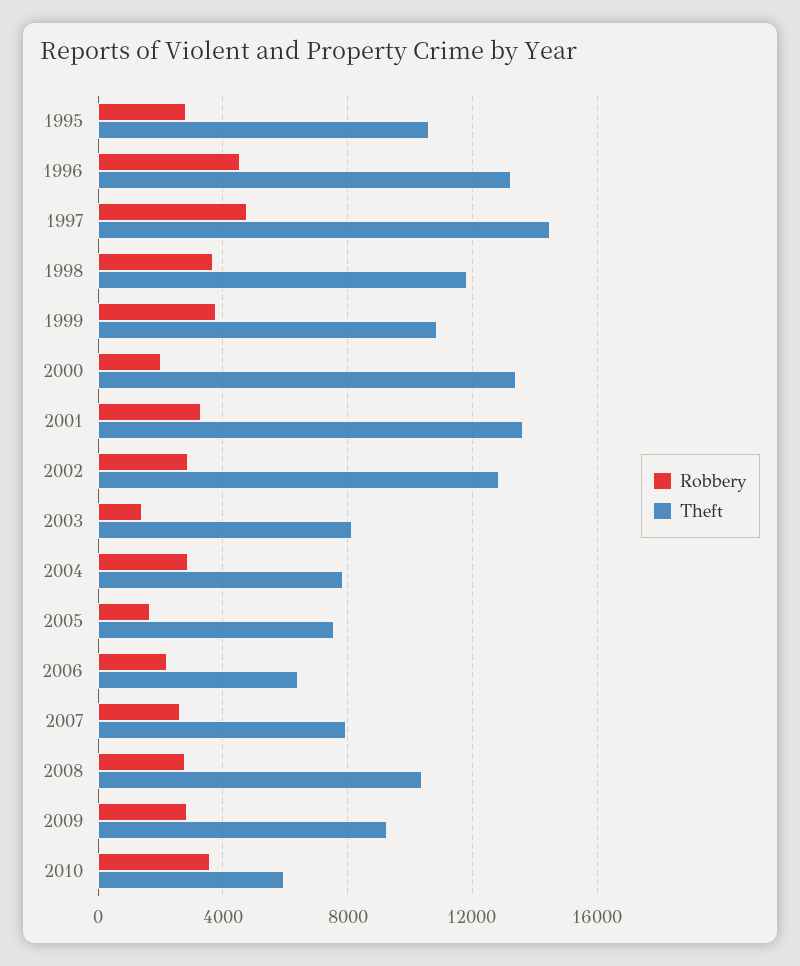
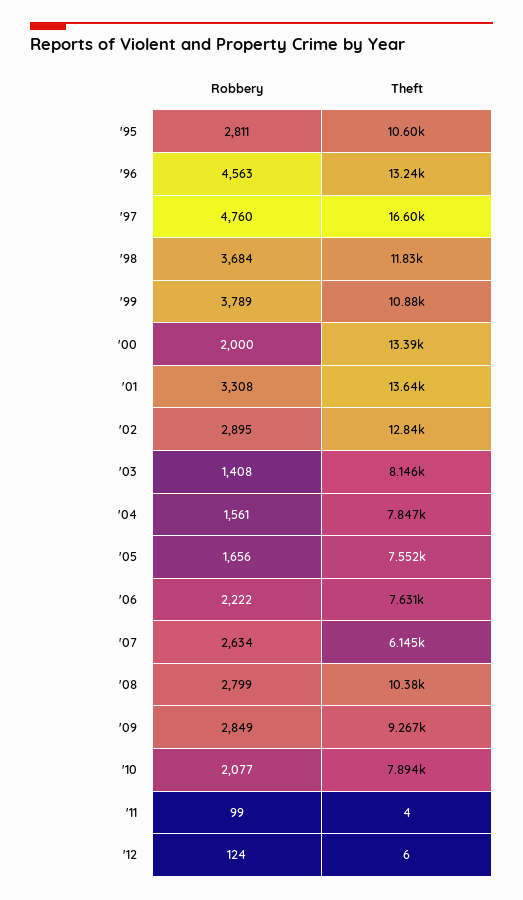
Theft, 1997: 14500 -> 16600
Robbery, 2004: 3000 -> 1561
Theft, 2006: 6500 -> 7631
Theft, 2007: 8000 -> 6145
Robbery, 2010: 3500 -> 2077
Theft, 2010: 6000 -> 7894
Robbery, '11: none -> 99
Theft, '11: none -> 4
Robbery, '12: none -> 124
Theft, '12: none -> 6

